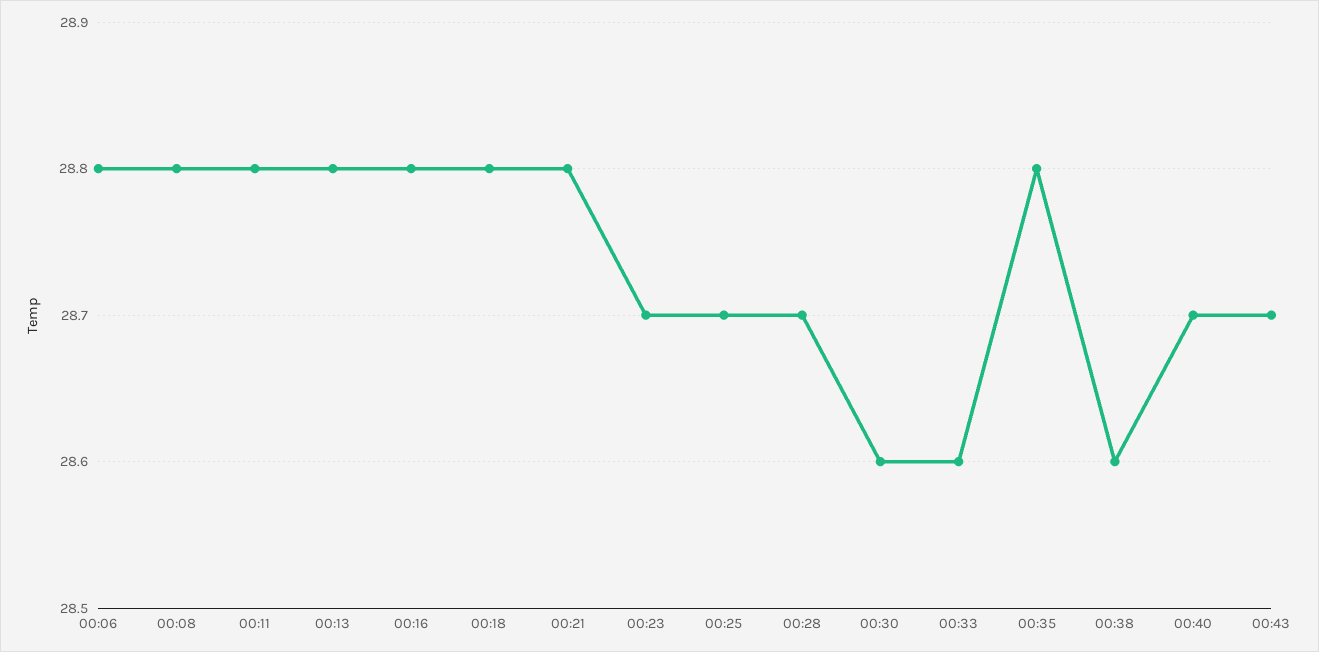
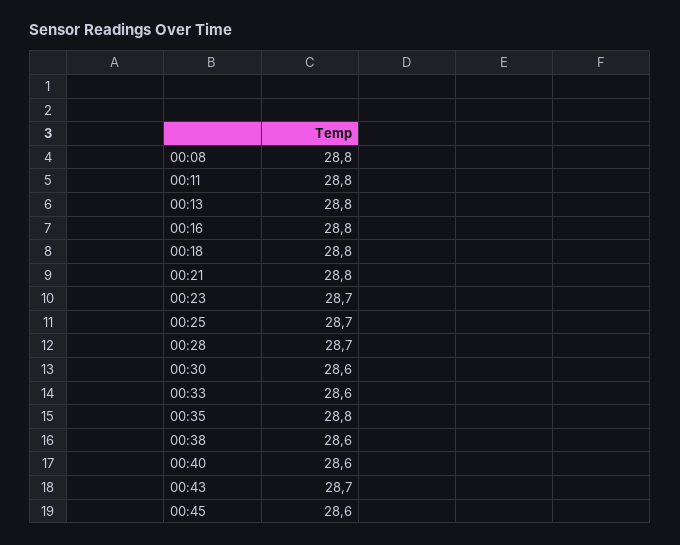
00:06: 28.8 -> none
00:40: 28.7 -> 28.6
00:45: none -> 28.6

